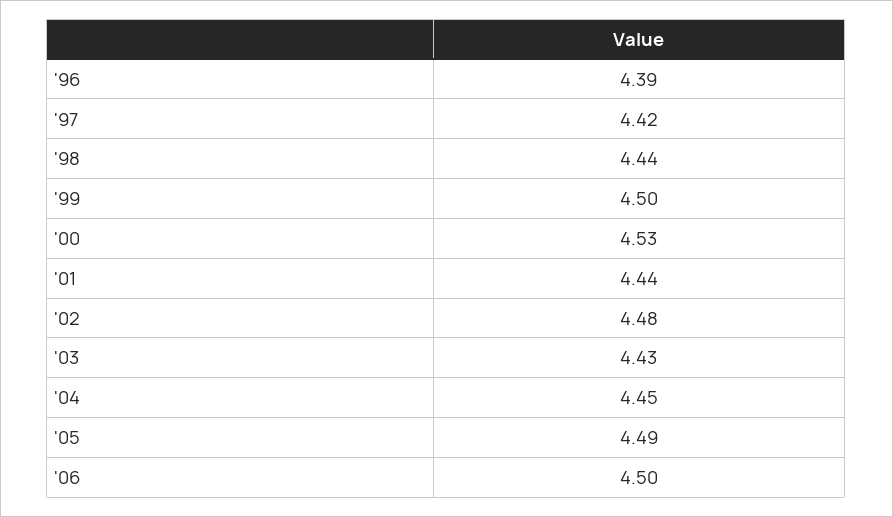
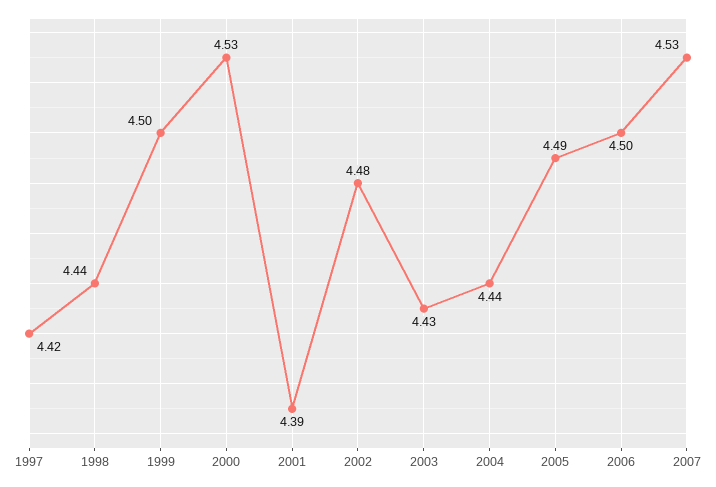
'96: 4.39 -> none
'01: 4.44 -> 4.39
'04: 4.45 -> 4.44
2007: none -> 4.53

